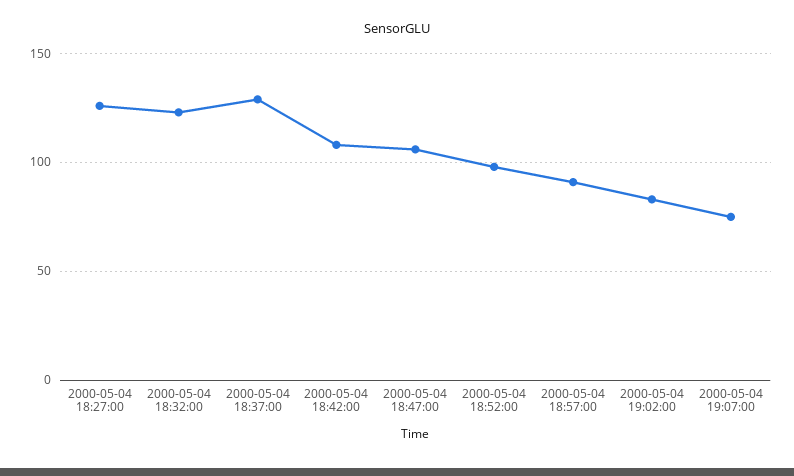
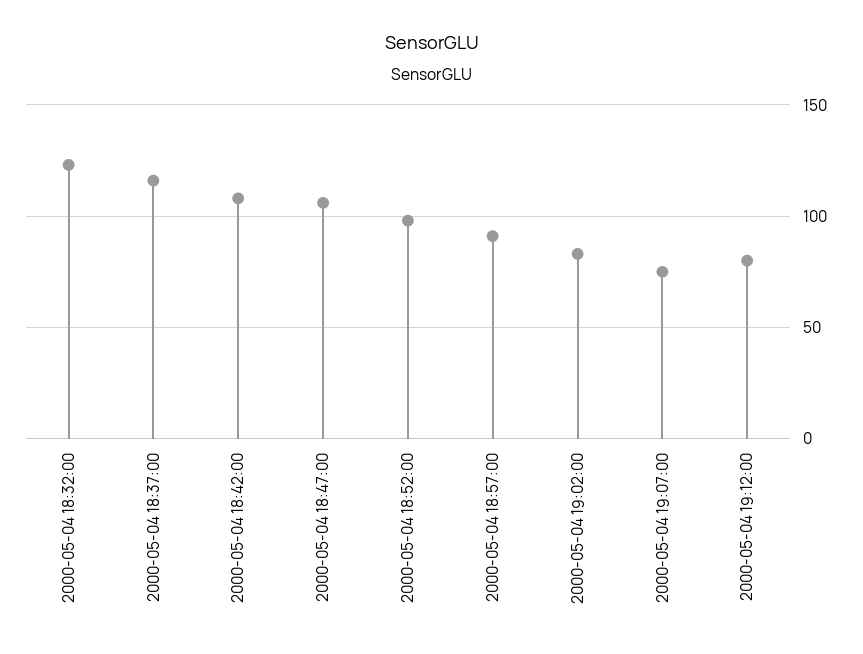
2000-05-04 18:27:00: 125 -> none
2000-05-04 18:37:00: 130 -> 115
2000-05-04 19:12:00: none -> 80

